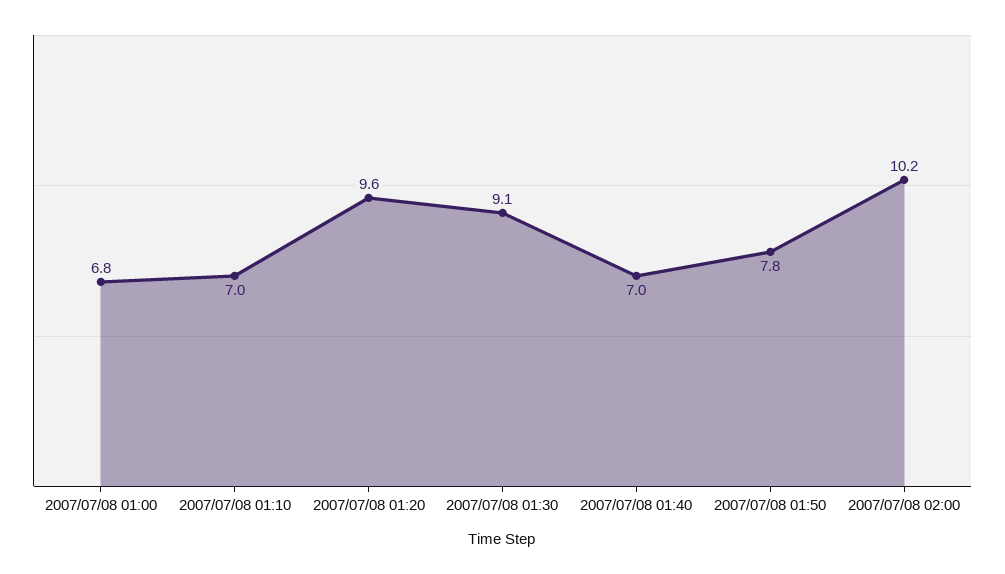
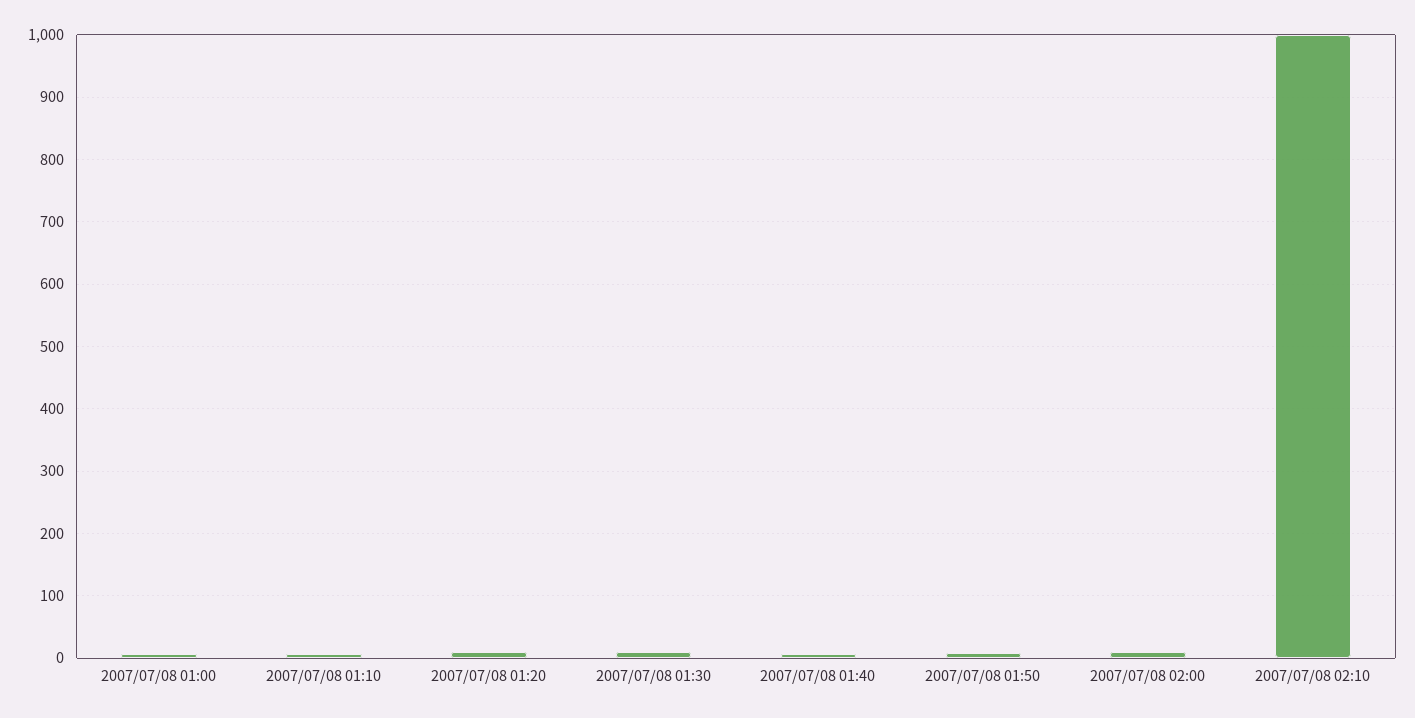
2007/07/08 02:10: none -> 1000

